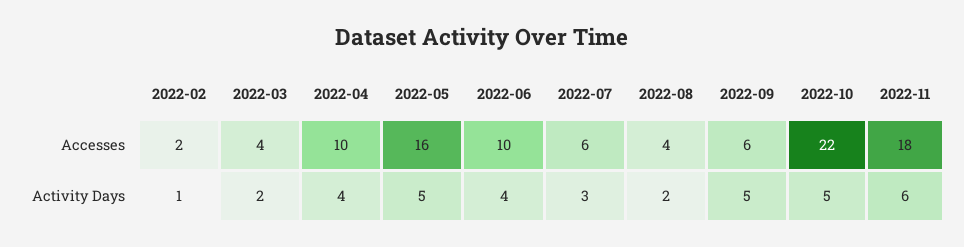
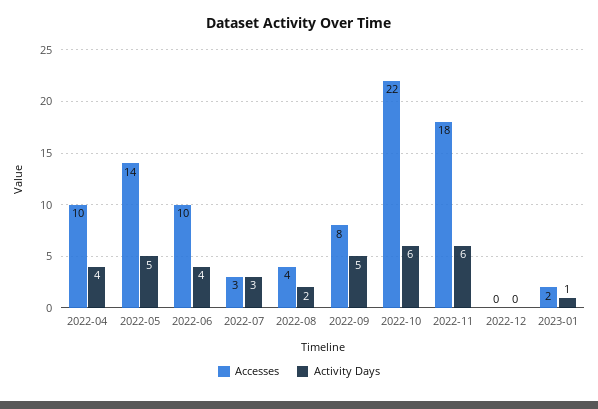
Accesses, 2022-02: 2 -> none
Accesses, 2022-03: 4 -> none
Accesses, 2022-05: 16 -> 14
Accesses, 2022-07: 6 -> 3
Accesses, 2022-09: 6 -> 8
Activity Days, 2022-02: 1 -> none
Activity Days, 2022-03: 2 -> none
Activity Days, 2022-10: 5 -> 6
Accesses, 2022-12: none -> 0
Activity Days, 2022-12: none -> 0
Accesses, 2023-01: none -> 2
Activity Days, 2023-01: none -> 1

